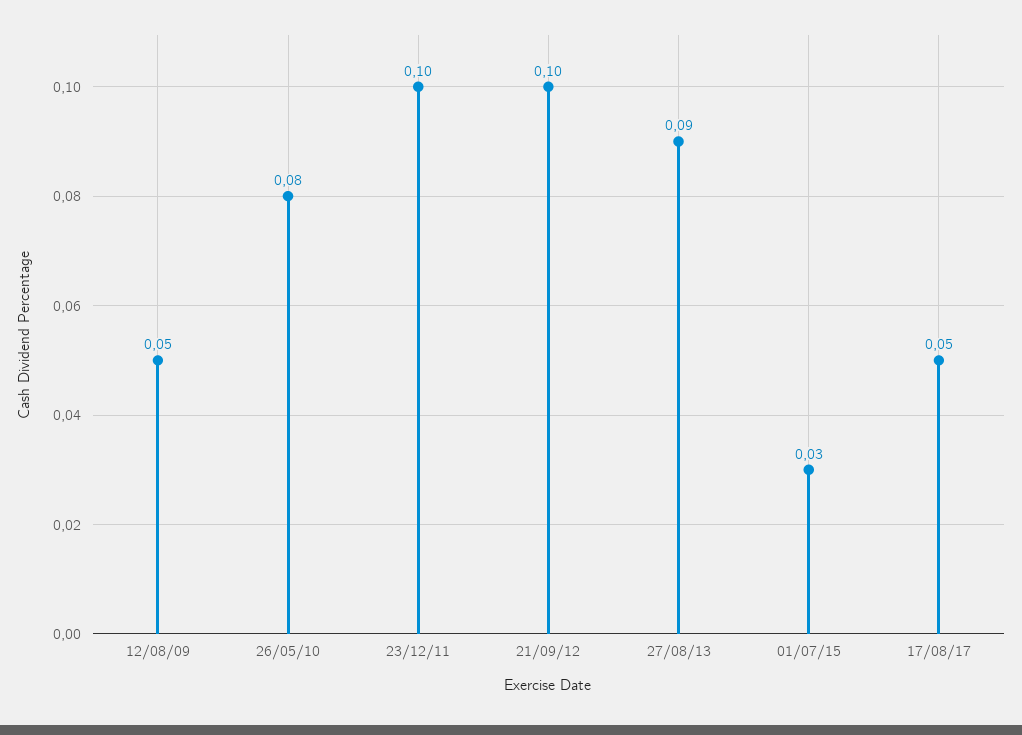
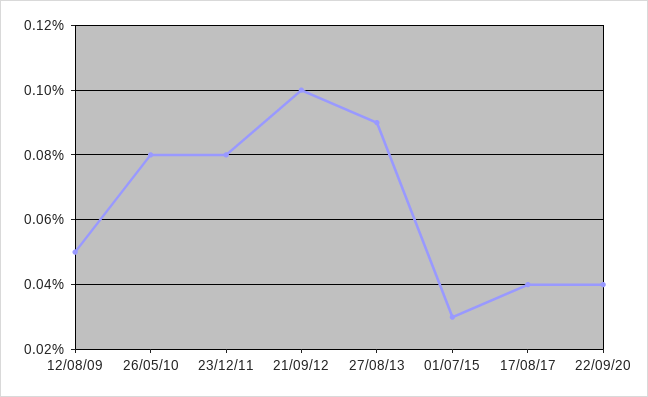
23/12/11: 0.1 -> 0.08
17/08/17: 0.05 -> 0.04
22/09/20: none -> 0.04

